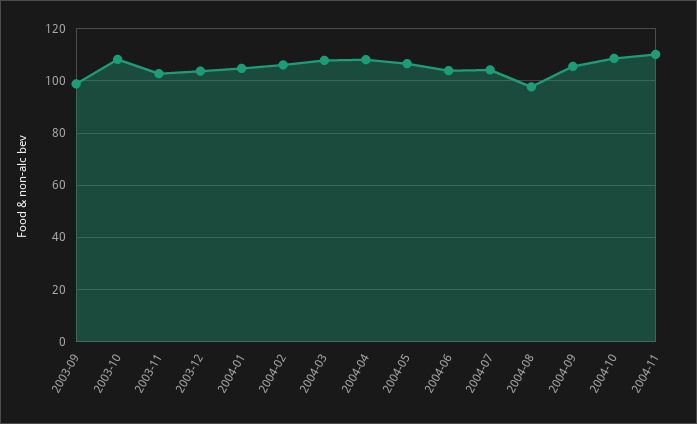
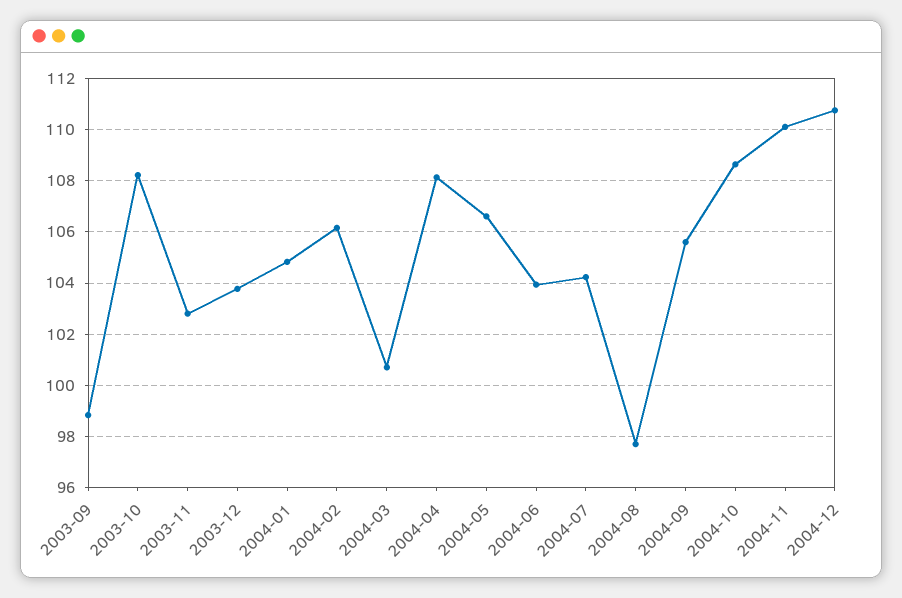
2004-03: 107.5 -> 100.75
2004-12: none -> 110.75

